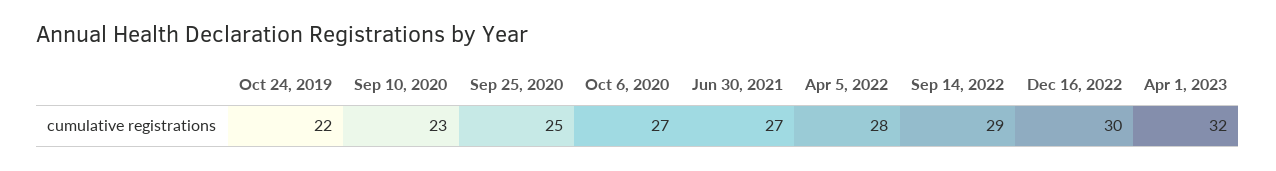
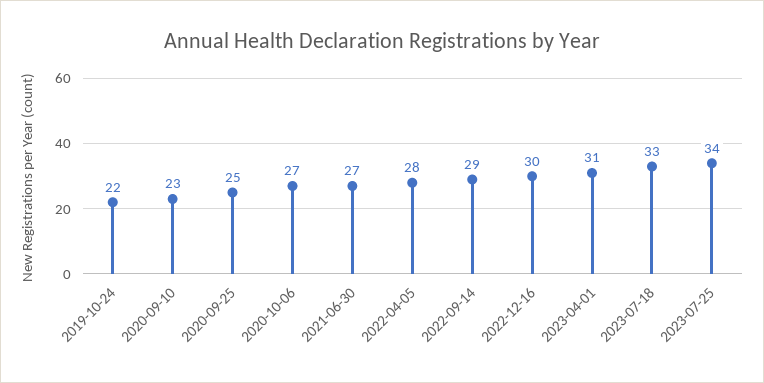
Apr 1, 2023: 32 -> 31
2023-07-18: none -> 33
2023-07-25: none -> 34

